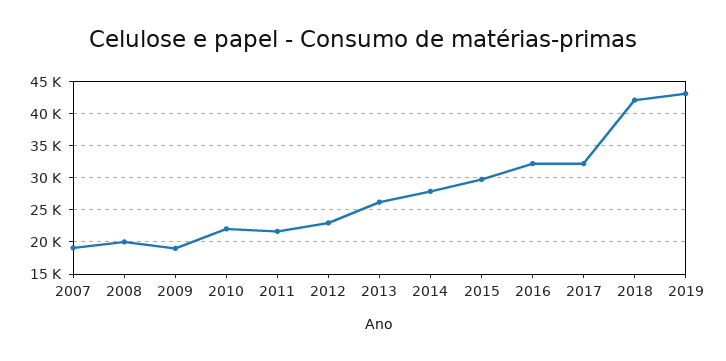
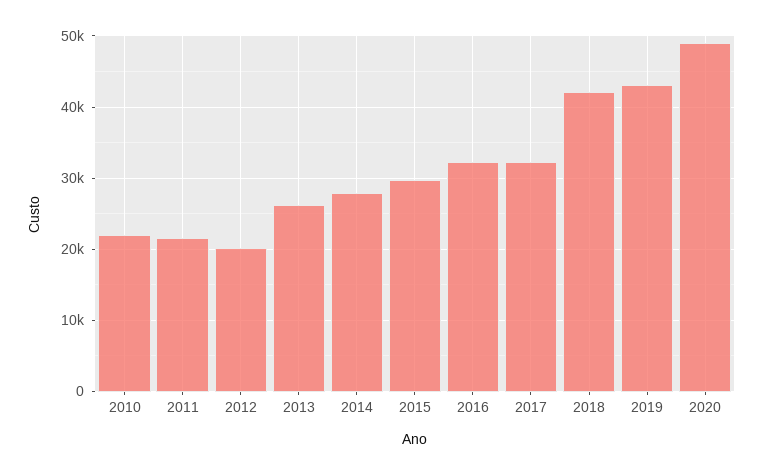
2007: 19000 -> none
2008: 20000 -> none
2009: 19000 -> none
2012: 23000 -> 20000
2020: none -> 49000

